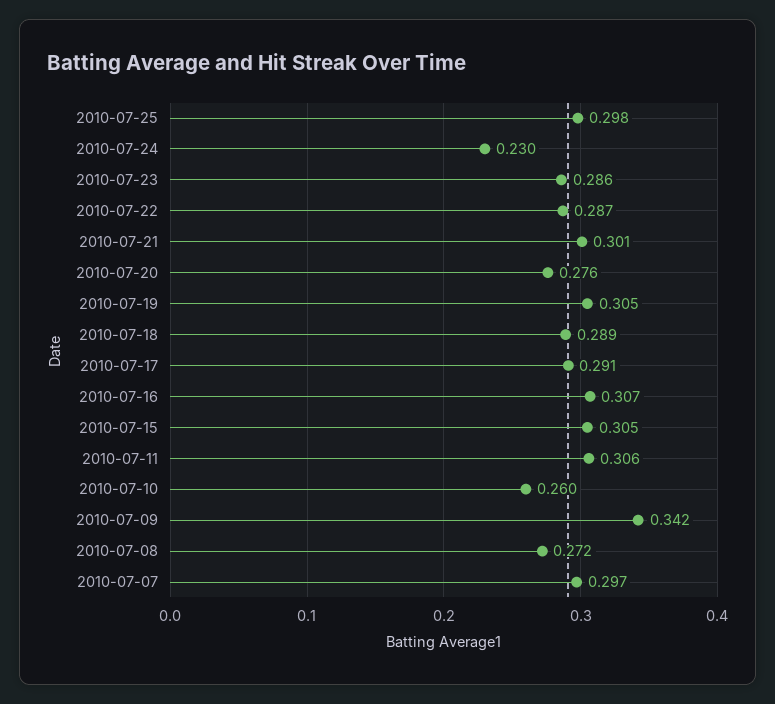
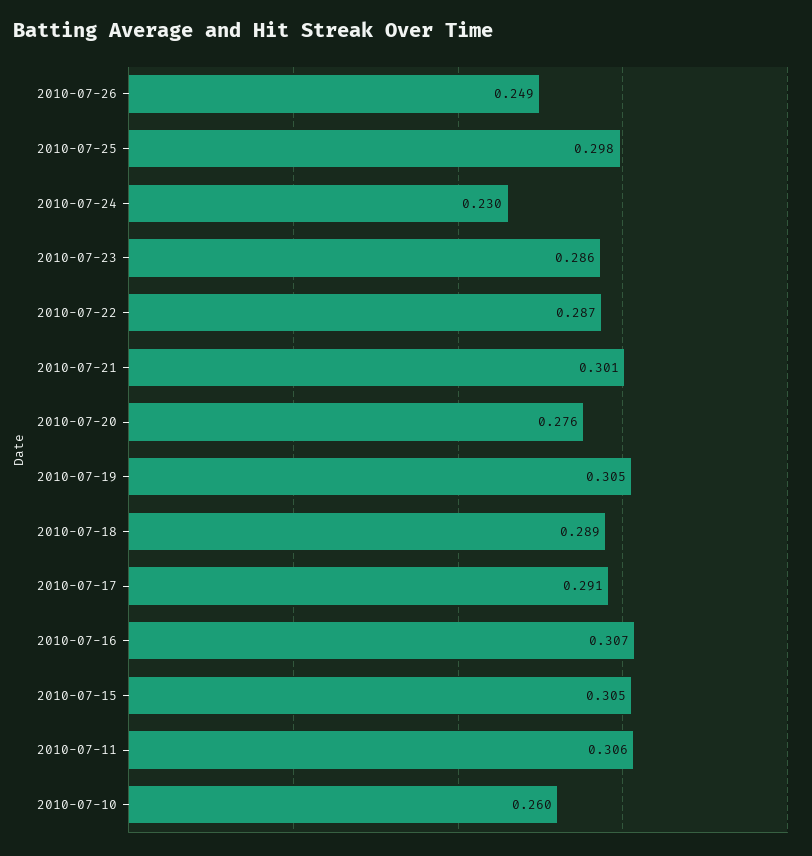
2010-07-09: 0.342 -> none
2010-07-08: 0.272 -> none
2010-07-07: 0.297 -> none
2010-07-26: none -> 0.249

